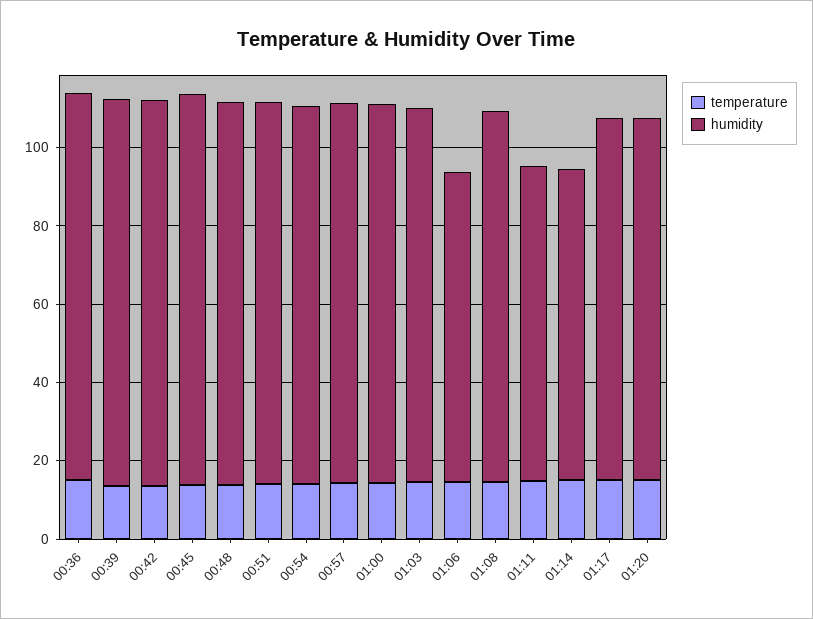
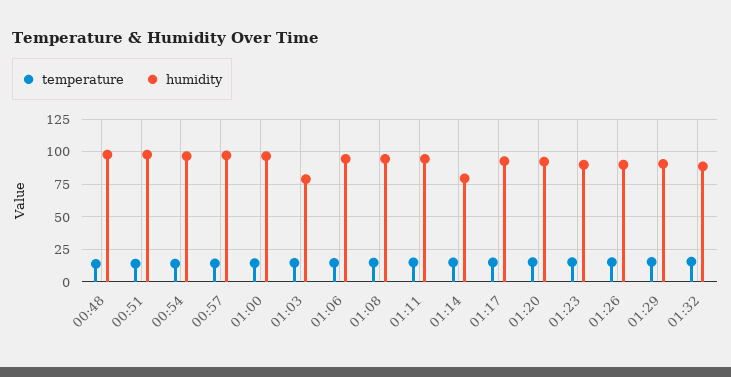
temperature, 00:36: 15 -> none
humidity, 00:36: 100 -> none
temperature, 00:39: 15 -> none
humidity, 00:39: 100 -> none
temperature, 00:42: 15 -> none
humidity, 00:42: 100 -> none
temperature, 00:45: 15 -> none
humidity, 00:45: 100 -> none
humidity, 01:03: 95 -> 80
humidity, 01:06: 80 -> 95
humidity, 01:11: 80 -> 95
temperature, 01:23: none -> 15
humidity, 01:23: none -> 90
temperature, 01:26: none -> 15
humidity, 01:26: none -> 90
temperature, 01:29: none -> 15
humidity, 01:29: none -> 90
temperature, 01:32: none -> 15
humidity, 01:32: none -> 90

